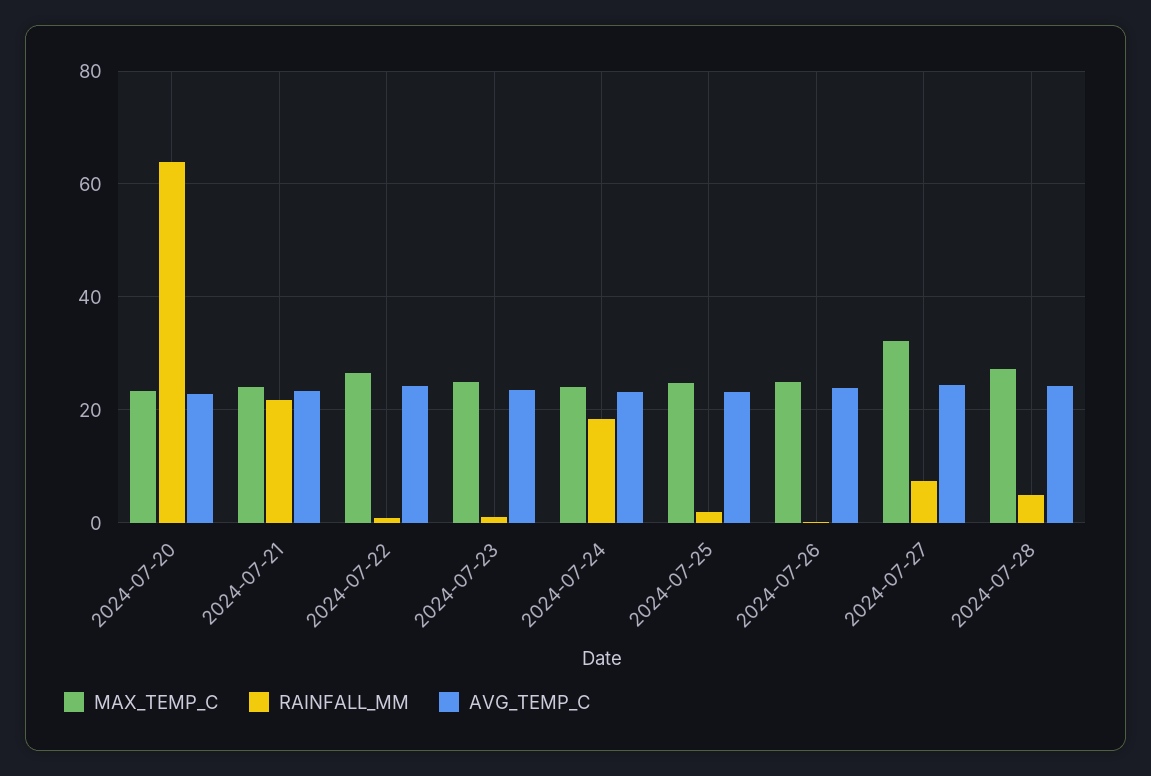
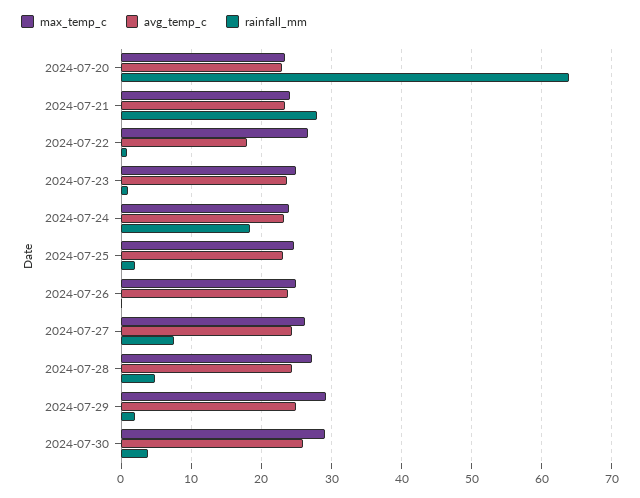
RAINFALL_MM, 2024-07-21: 22 -> 28
AVG_TEMP_C, 2024-07-22: 24 -> 18
MAX_TEMP_C, 2024-07-27: 32 -> 26
MAX_TEMP_C, 2024-07-29: none -> 29
AVG_TEMP_C, 2024-07-29: none -> 25
RAINFALL_MM, 2024-07-29: none -> 2
MAX_TEMP_C, 2024-07-30: none -> 29
AVG_TEMP_C, 2024-07-30: none -> 26
RAINFALL_MM, 2024-07-30: none -> 4

